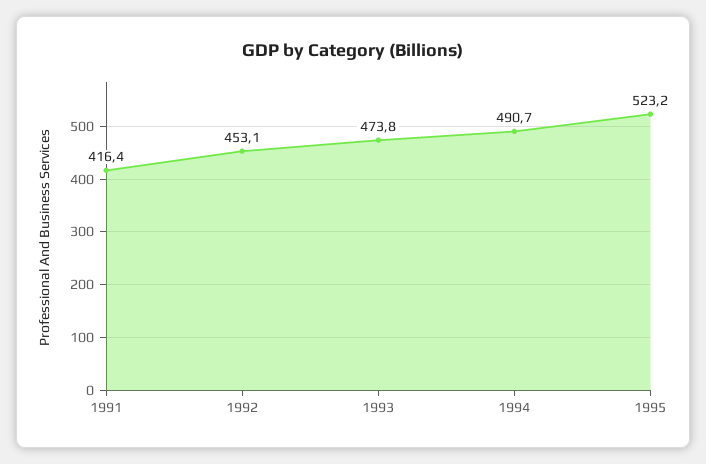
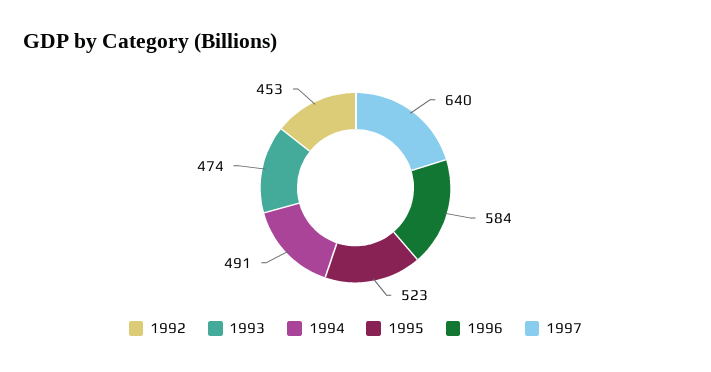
1991: 416.4 -> none
1996: none -> 584
1997: none -> 640

